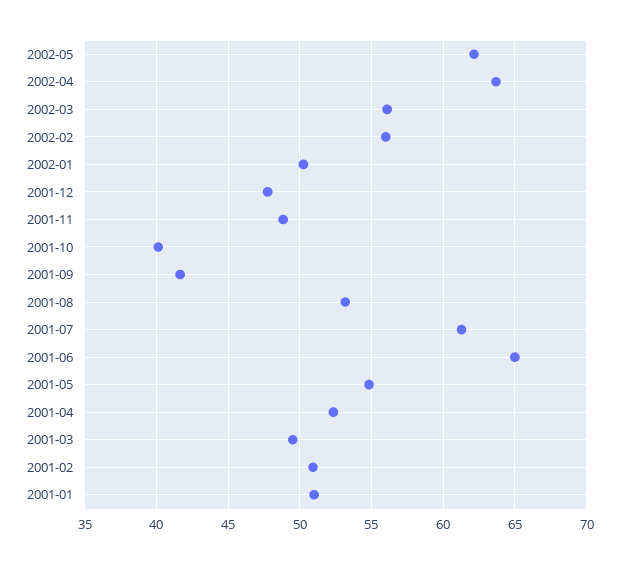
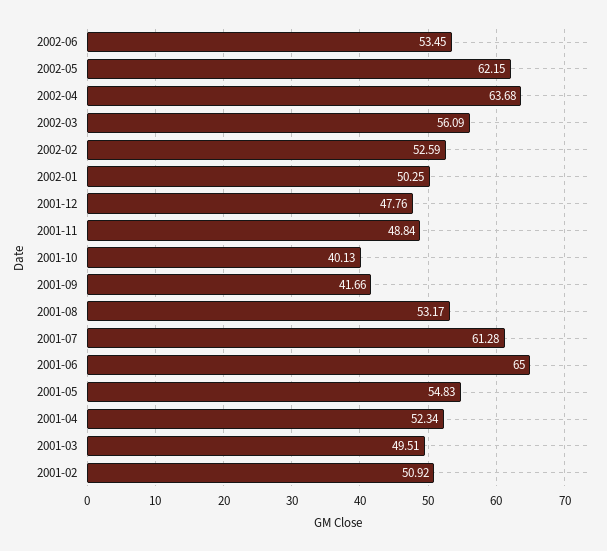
2002-02: 56 -> 52.59
2001-01: 51 -> none
2002-06: none -> 53.45

